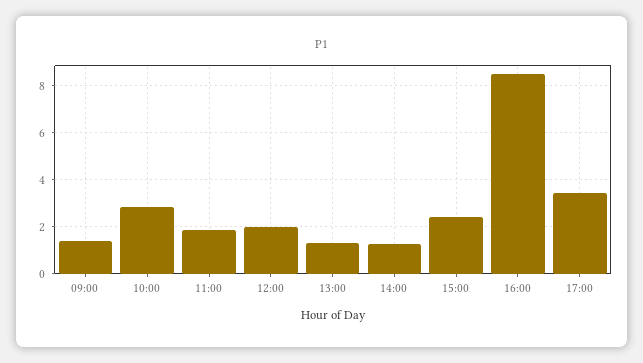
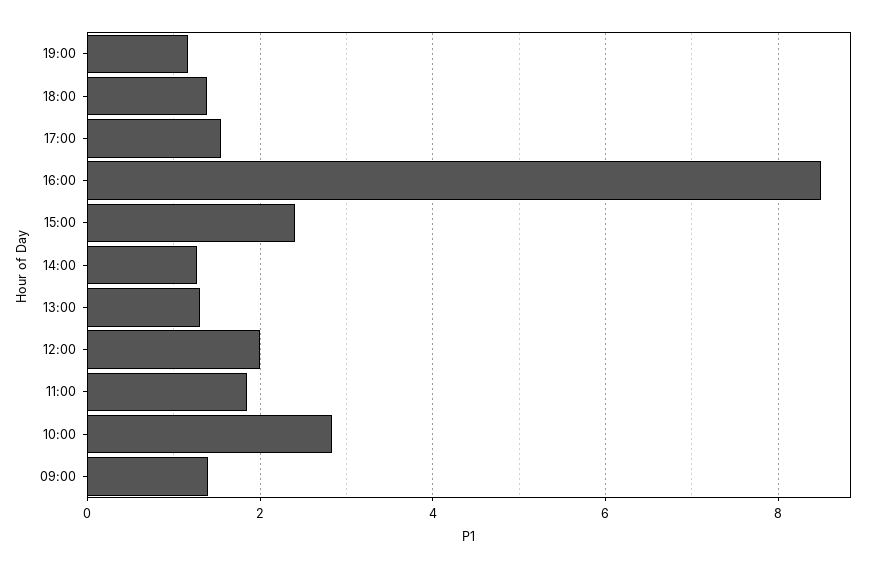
17:00: 3.5 -> 1.6
19:00: none -> 1.2
18:00: none -> 1.4

